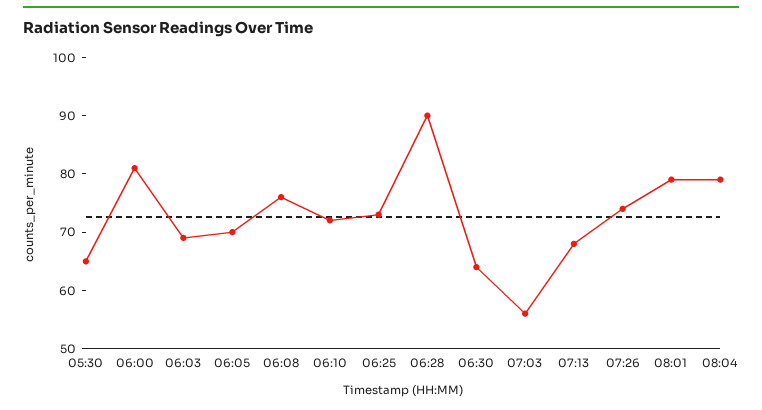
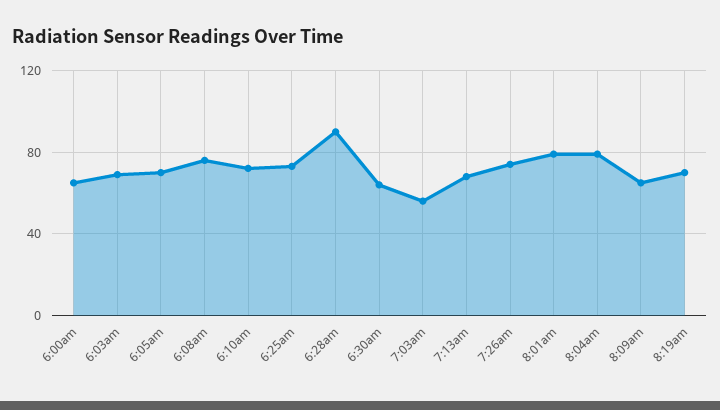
05:30: 65 -> none
06:00: 80 -> 65
8:09am: none -> 65
8:19am: none -> 70

